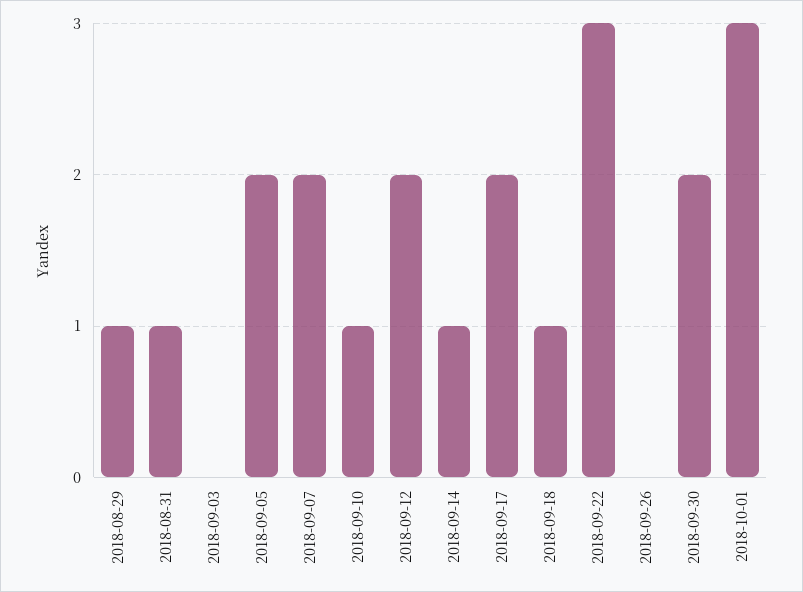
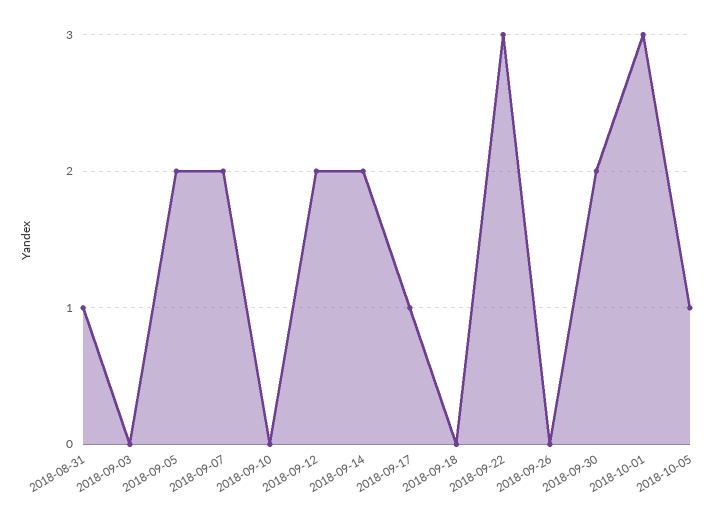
2018-08-29: 1 -> none
2018-09-10: 1 -> 0
2018-09-14: 1 -> 2
2018-09-17: 2 -> 1
2018-09-18: 1 -> 0
2018-10-05: none -> 1

